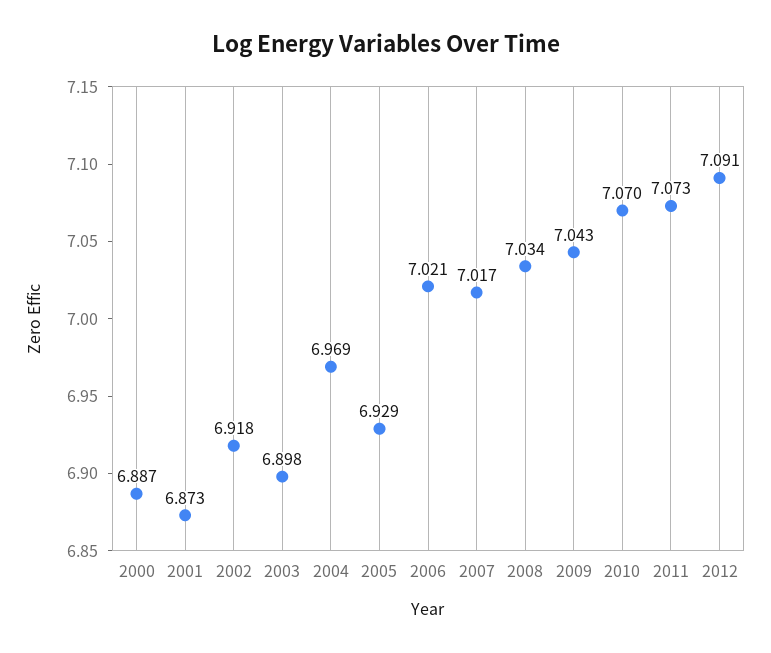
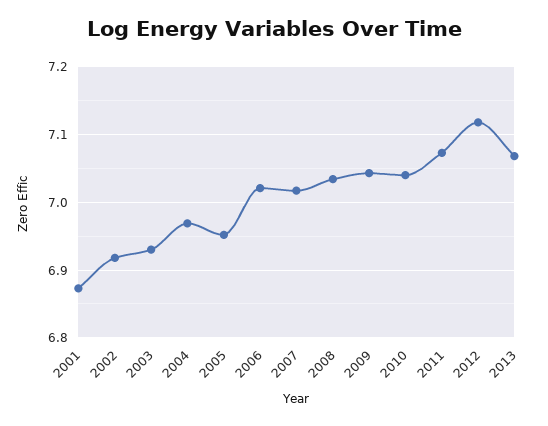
2000: 6.887 -> none
2003: 6.898 -> 6.93
2005: 6.929 -> 6.95
2010: 7.07 -> 7.04
2012: 7.091 -> 7.12
2013: none -> 7.07

